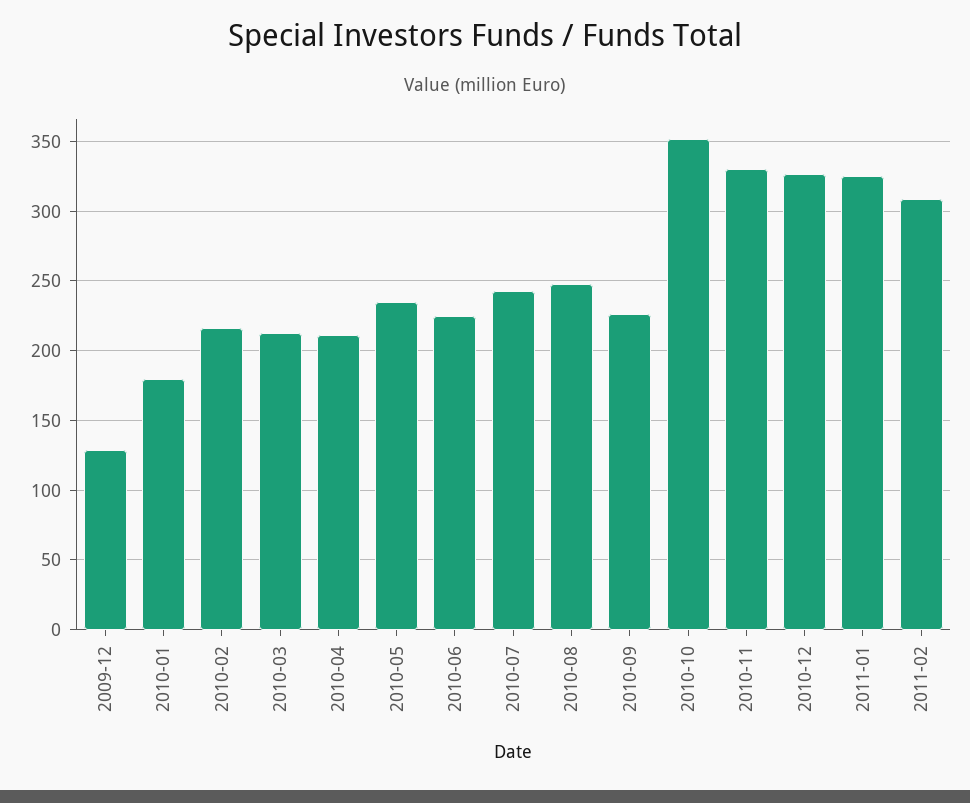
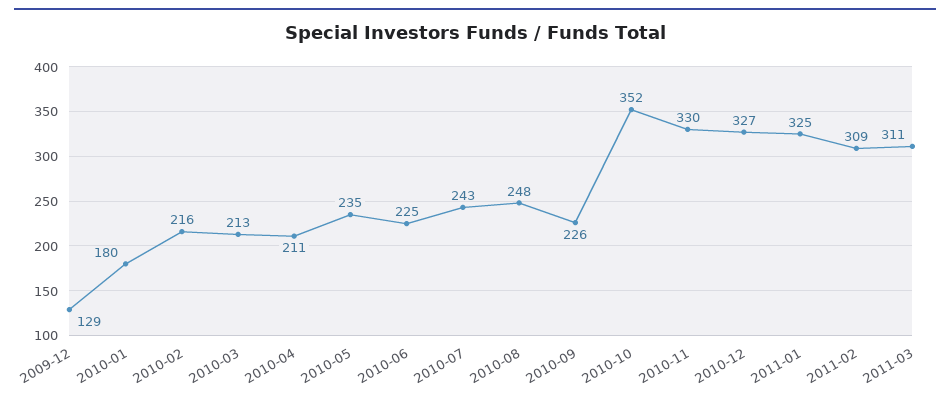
2011-03: none -> 311

